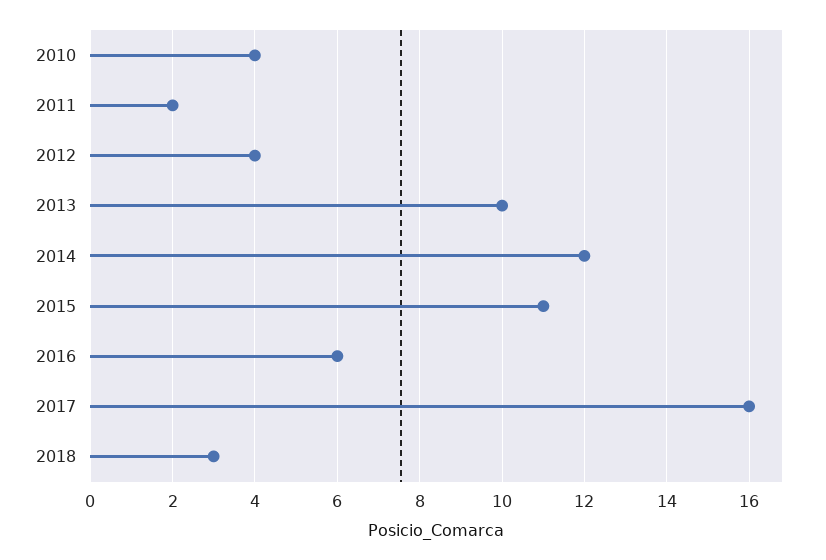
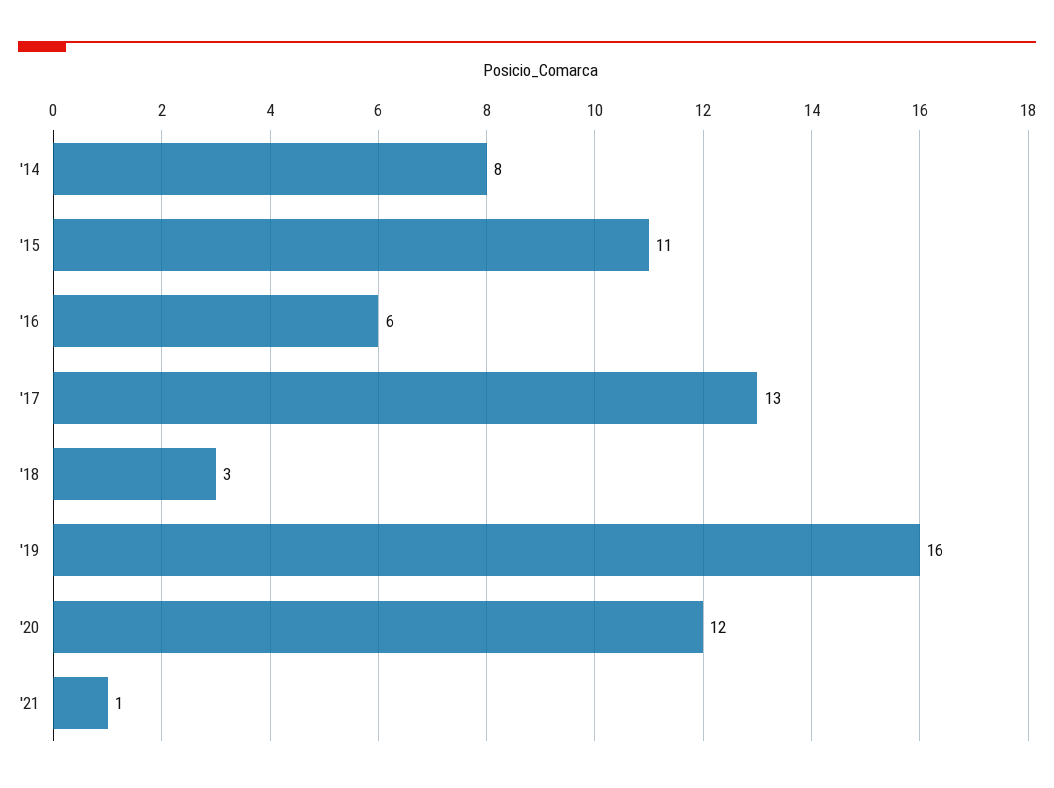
2010: 4 -> none
2011: 2 -> none
2012: 4 -> none
2013: 10 -> none
2014: 12 -> 8
2017: 16 -> 13
'19: none -> 16
'20: none -> 12
'21: none -> 1

